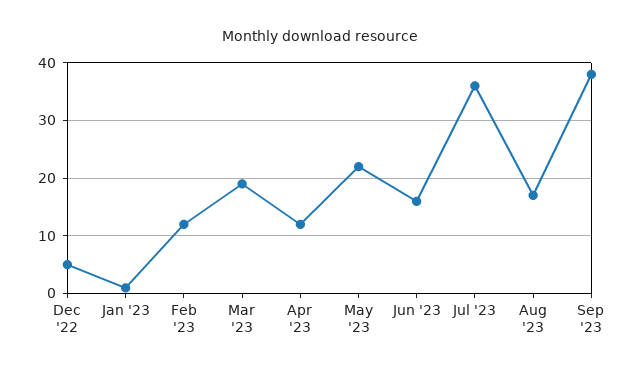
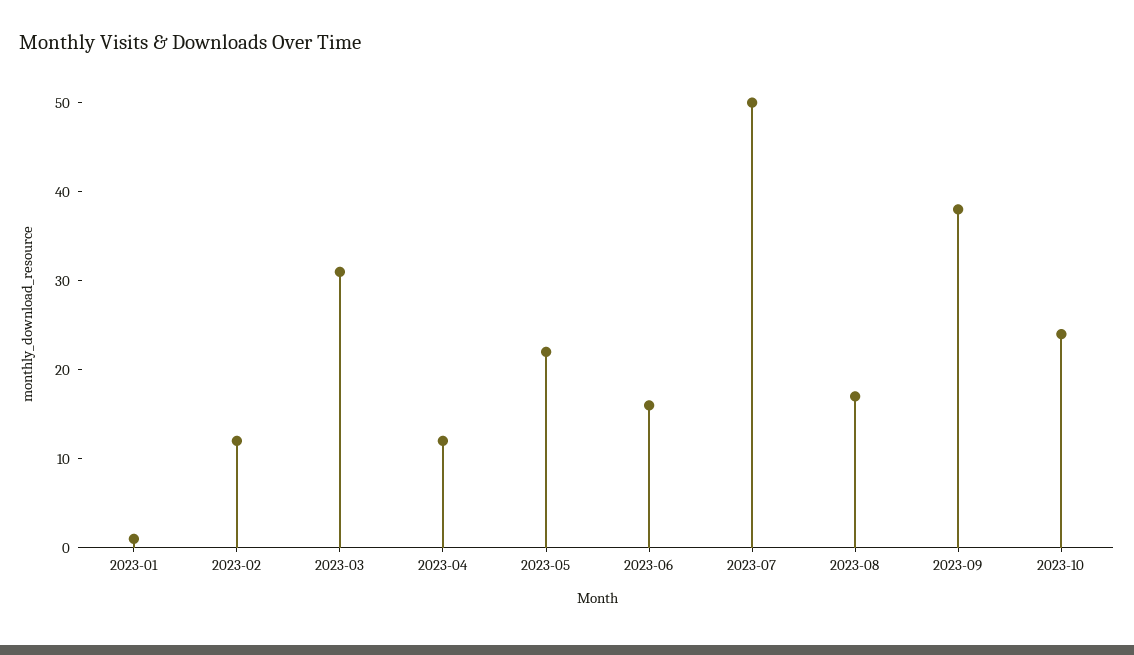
Dec '22: 5 -> none
Mar '23: 20 -> 31
Jul '23: 35 -> 50
2023-10: none -> 24

